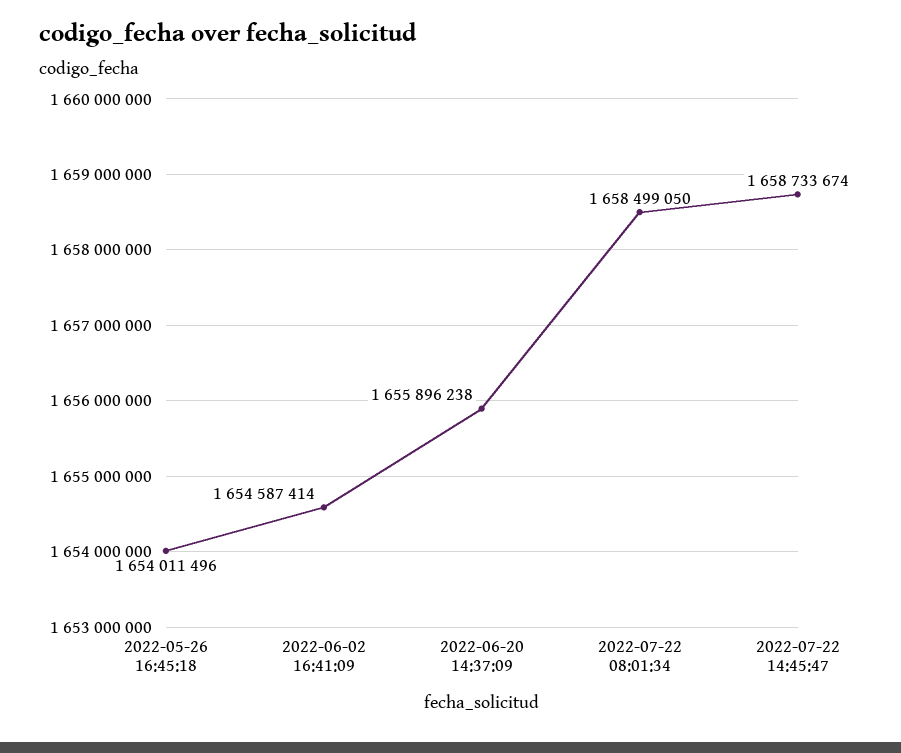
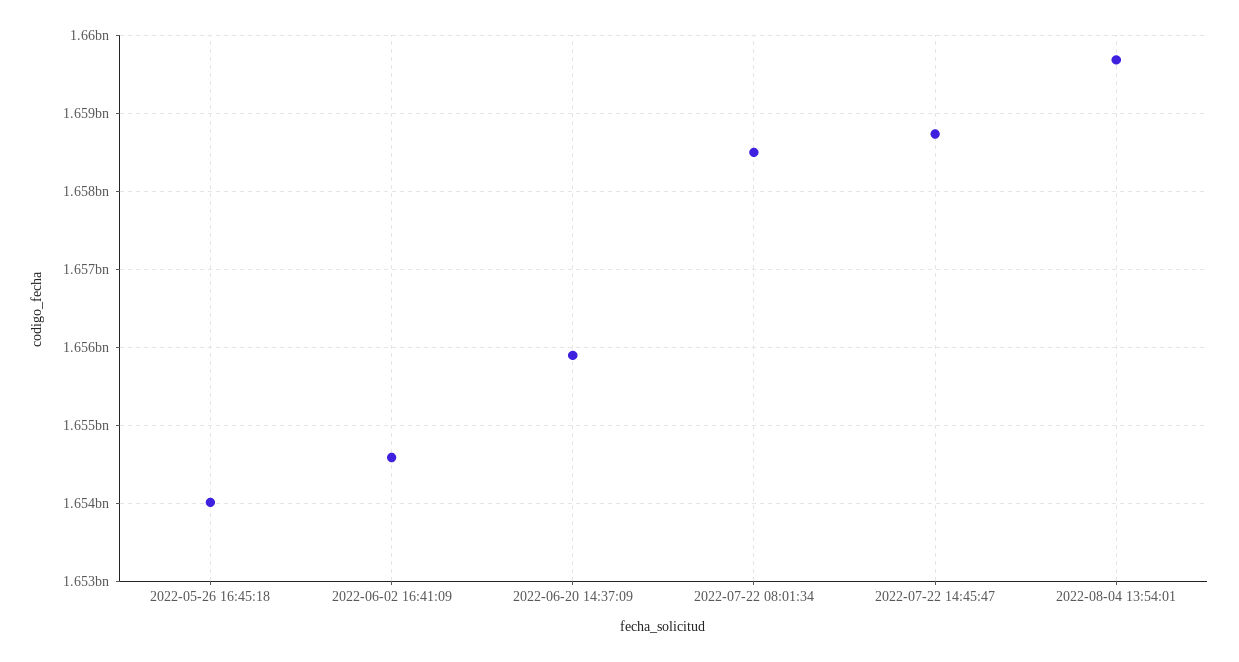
2022-08-04 13:54:01: none -> 1659700000

